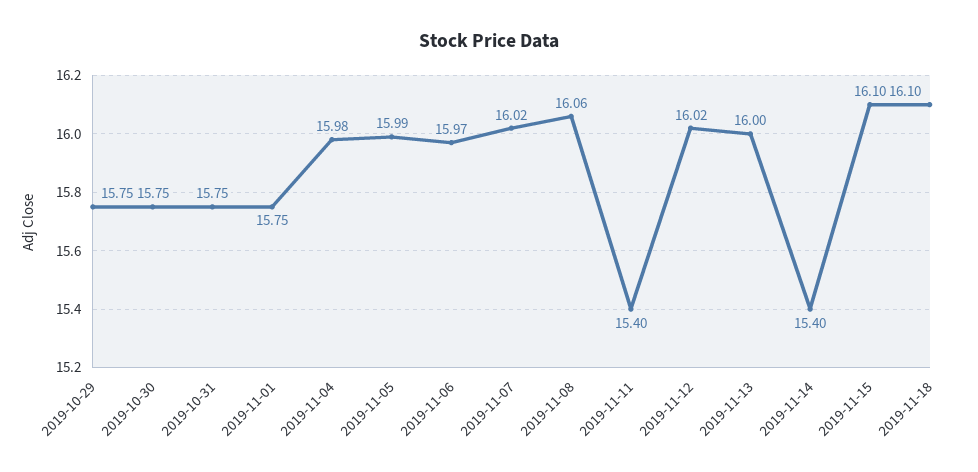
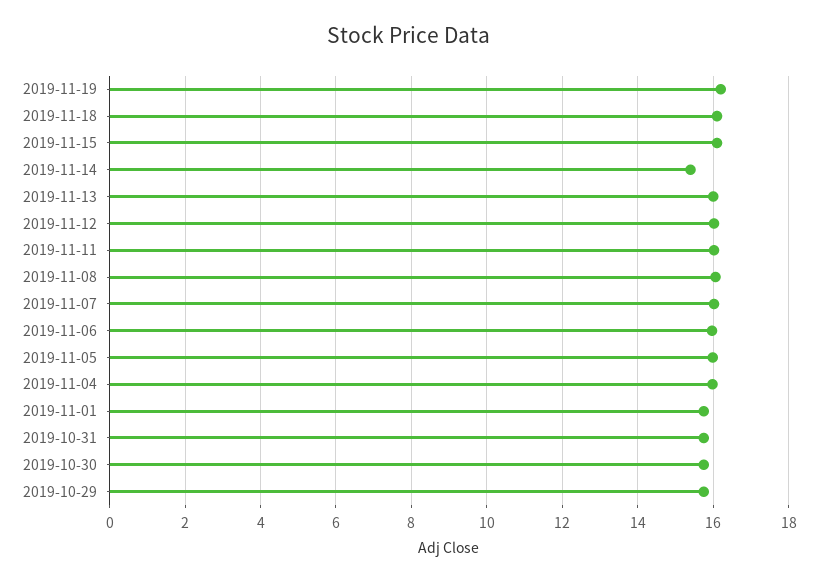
2019-11-11: 15.4 -> 16
2019-11-19: none -> 16.2

